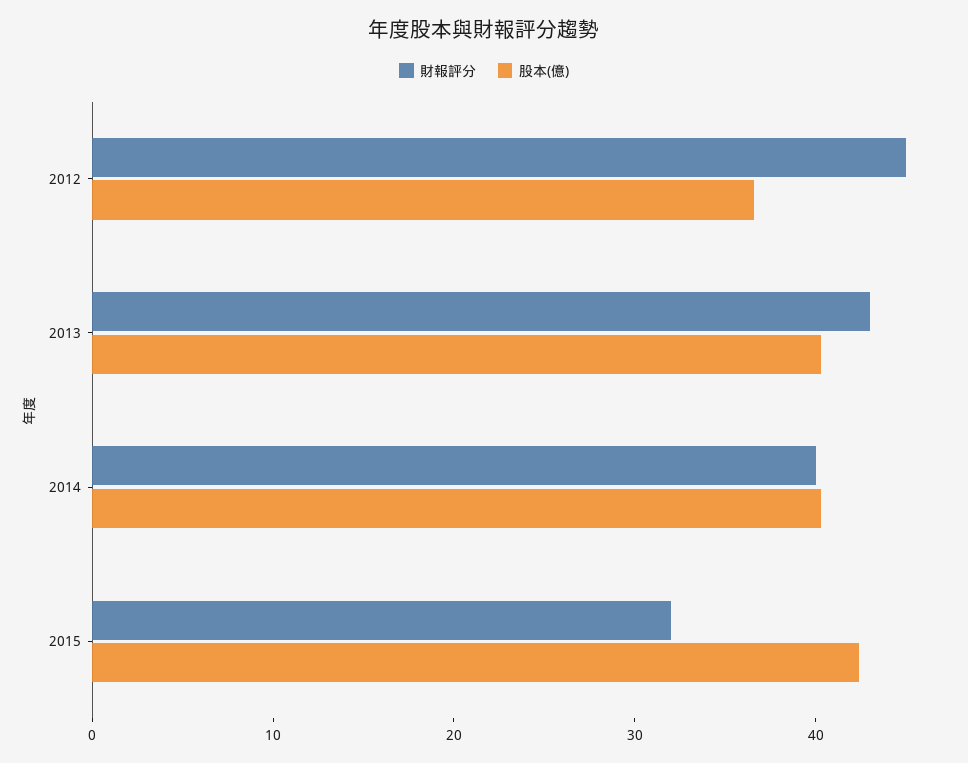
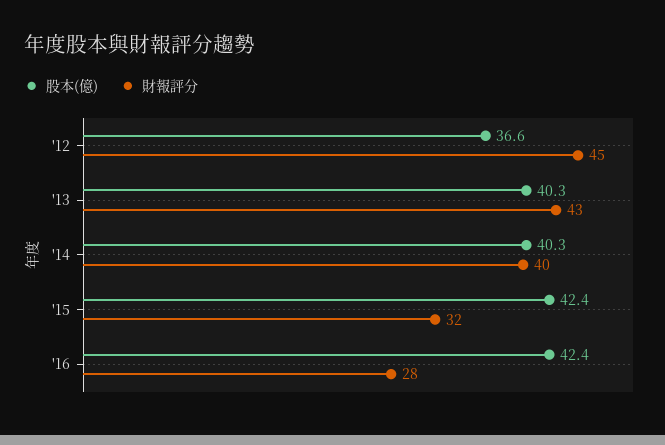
股本(億), '16: none -> 42.4
財報評分, '16: none -> 28

